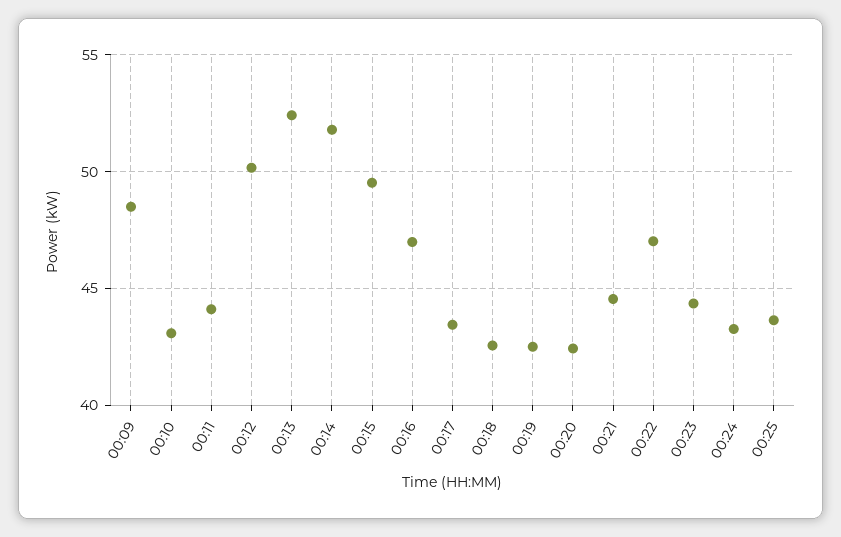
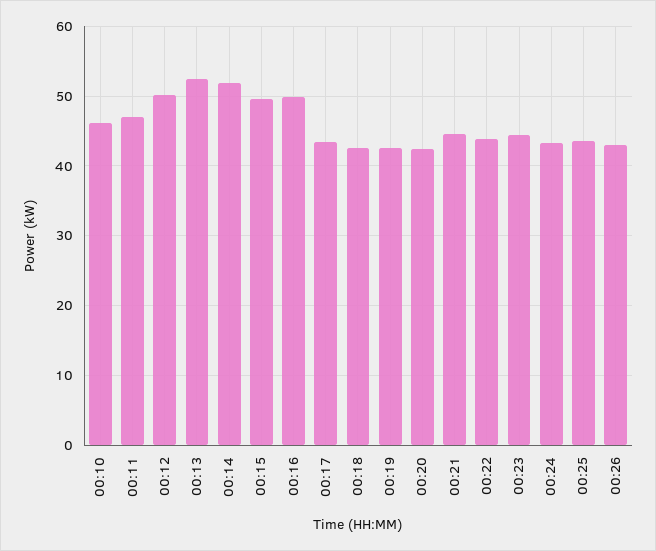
00:09: 48.5 -> none
00:10: 43 -> 46
00:11: 44 -> 47
00:16: 47 -> 50
00:22: 47 -> 44
00:26: none -> 43

